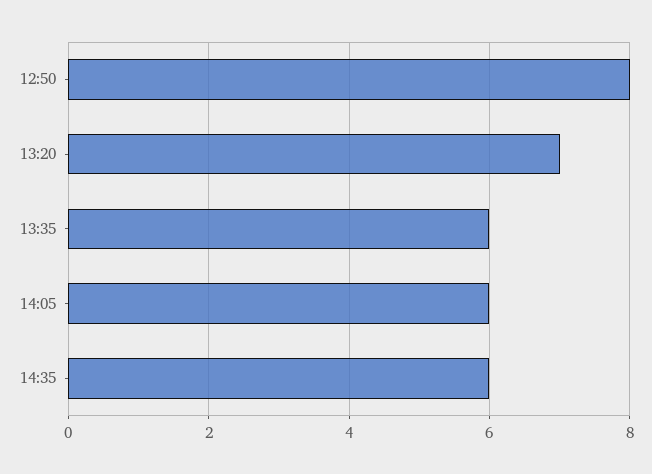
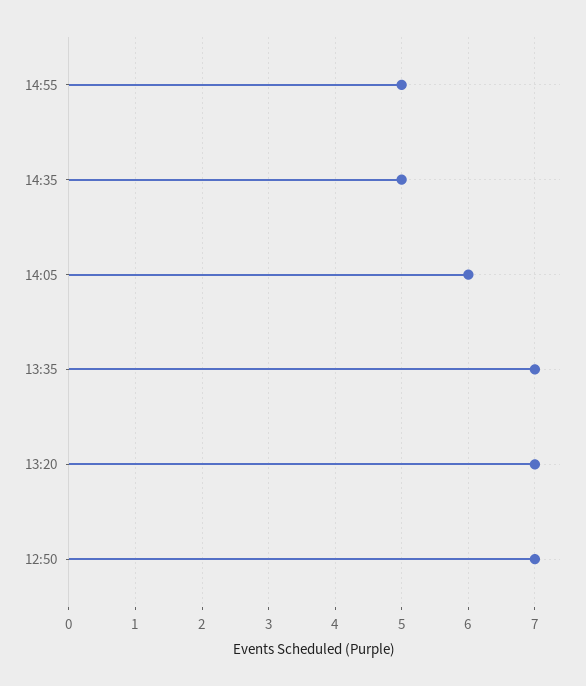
12:50: 8 -> 7
13:35: 6 -> 7
14:35: 6 -> 5
14:55: none -> 5

